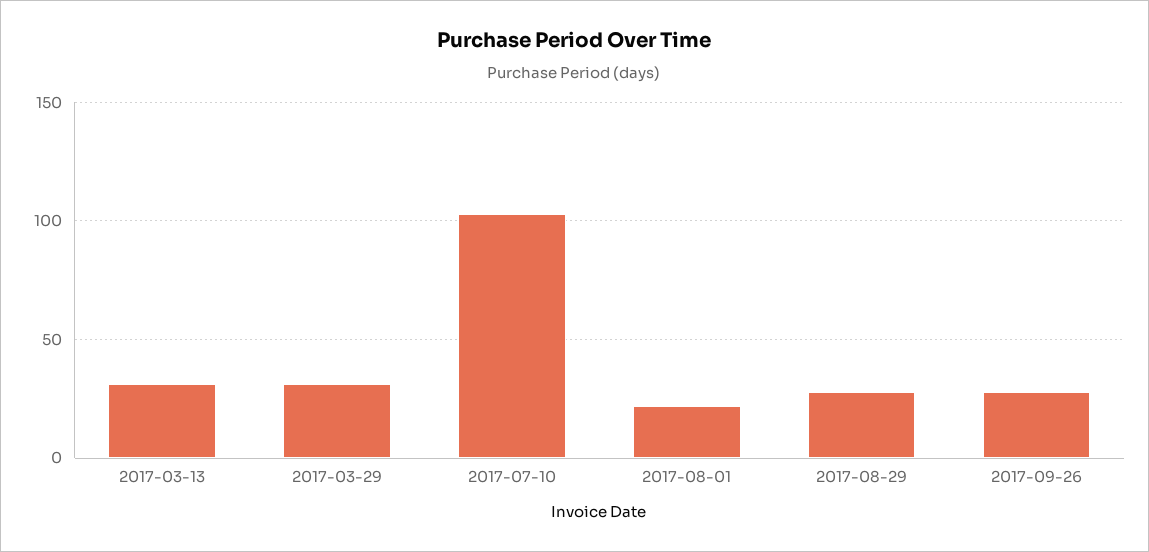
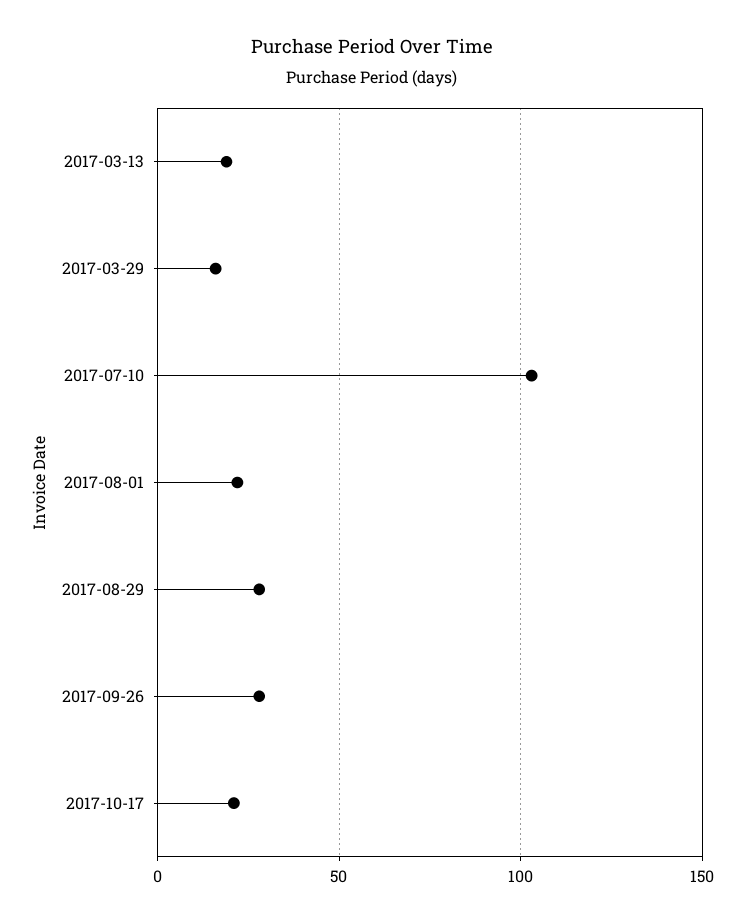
2017-03-13: 30 -> 20
2017-03-29: 30 -> 15
2017-10-17: none -> 20

